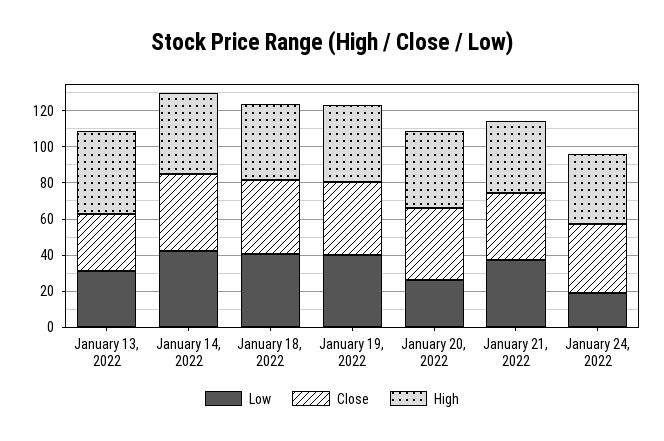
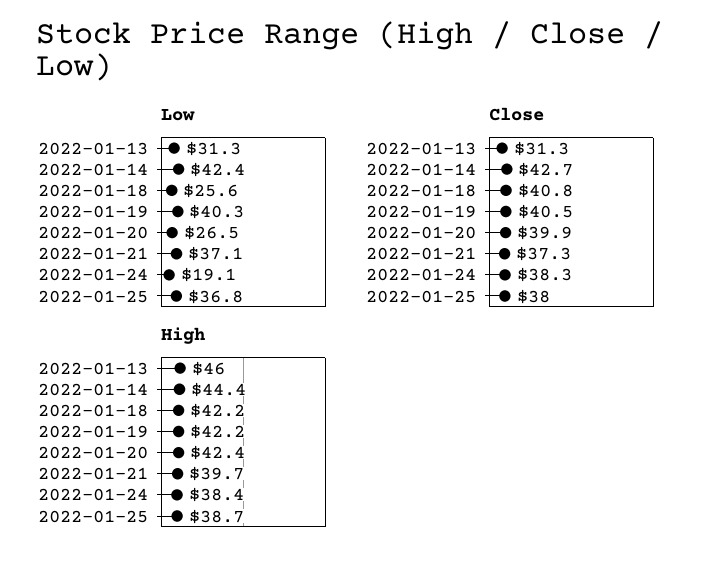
Low, January 18, 2022: 40 -> 25.6
Low, 2022-01-25: none -> 36.8
Close, 2022-01-25: none -> 38
High, 2022-01-25: none -> 38.7

